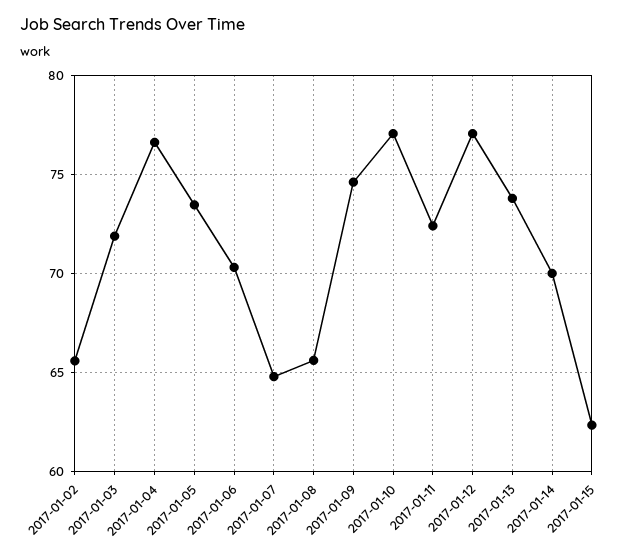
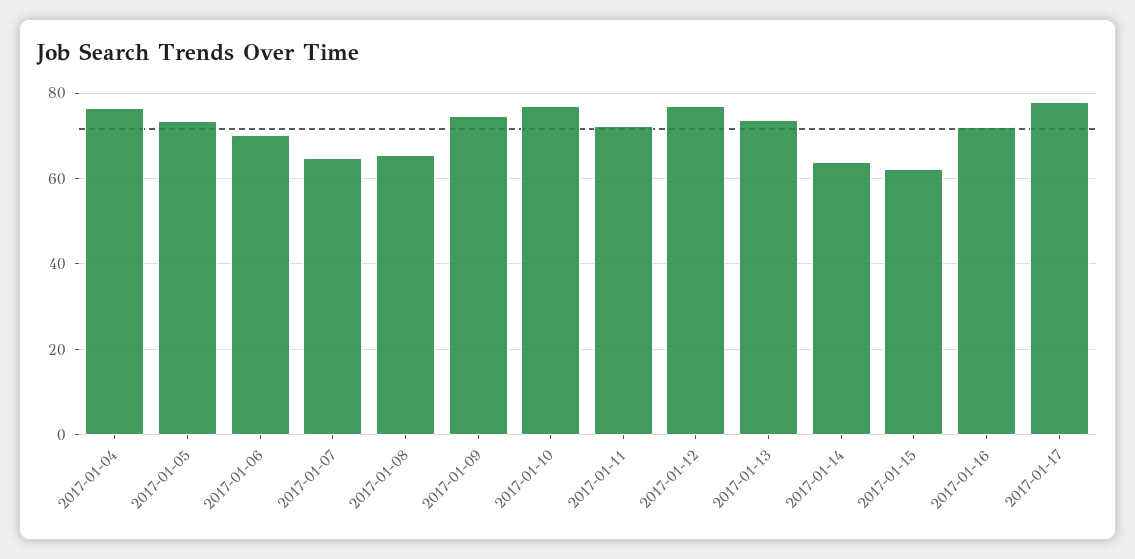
2017-01-02: 65.5 -> none
2017-01-03: 72 -> none
2017-01-14: 70 -> 64
2017-01-16: none -> 72
2017-01-17: none -> 78

